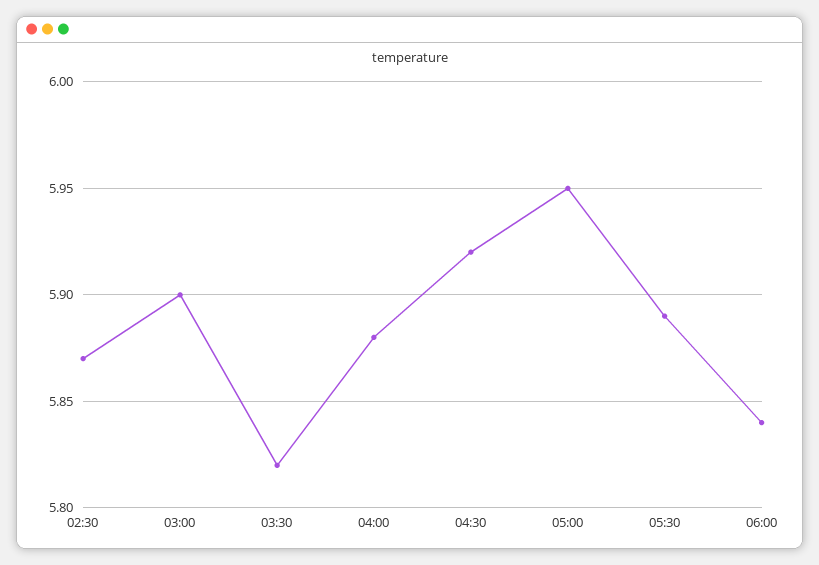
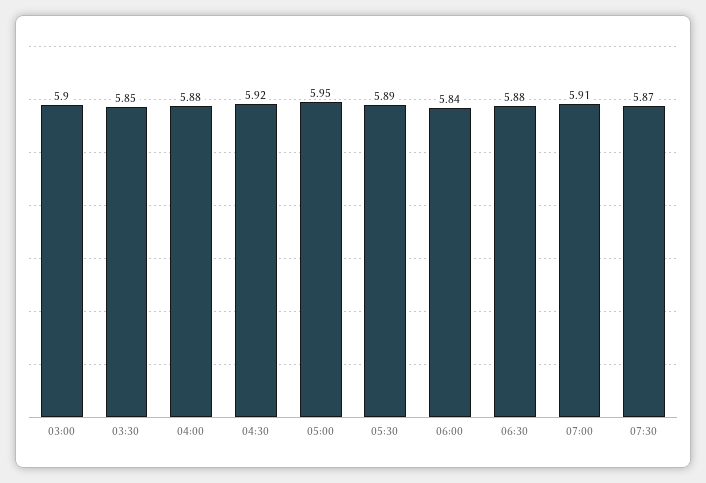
02:30: 5.87 -> none
03:30: 5.82 -> 5.85
06:30: none -> 5.88
07:00: none -> 5.91
07:30: none -> 5.87

